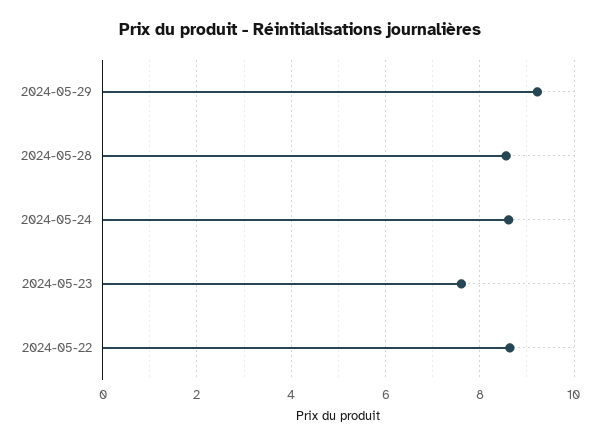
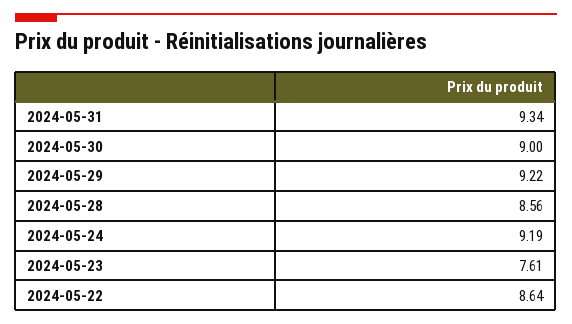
2024-05-24: 8.6 -> 9.19
2024-05-31: none -> 9.34
2024-05-30: none -> 9

